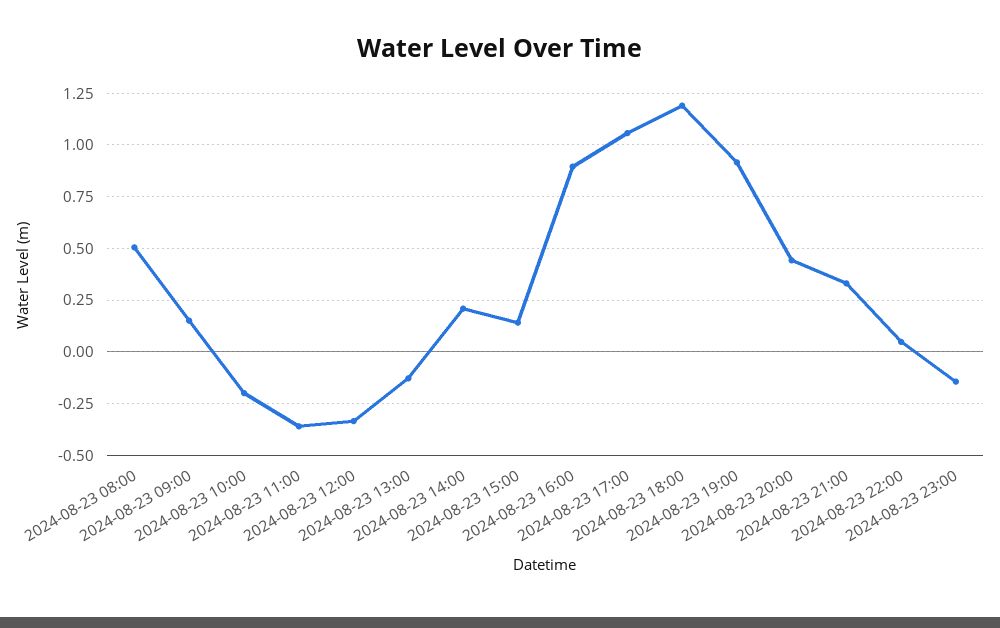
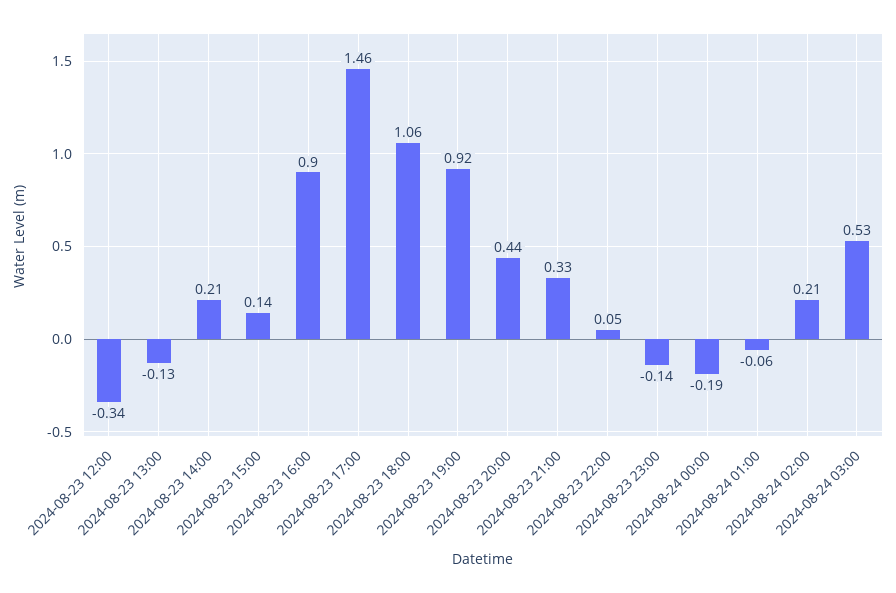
2024-08-23 08:00: 0.5 -> none
2024-08-23 09:00: 0.15 -> none
2024-08-23 10:00: -0.2 -> none
2024-08-23 11:00: -0.35 -> none
2024-08-23 17:00: 1.05 -> 1.46
2024-08-23 18:00: 1.2 -> 1.06
2024-08-24 00:00: none -> -0.19
2024-08-24 01:00: none -> -0.06
2024-08-24 02:00: none -> 0.21
2024-08-24 03:00: none -> 0.53

